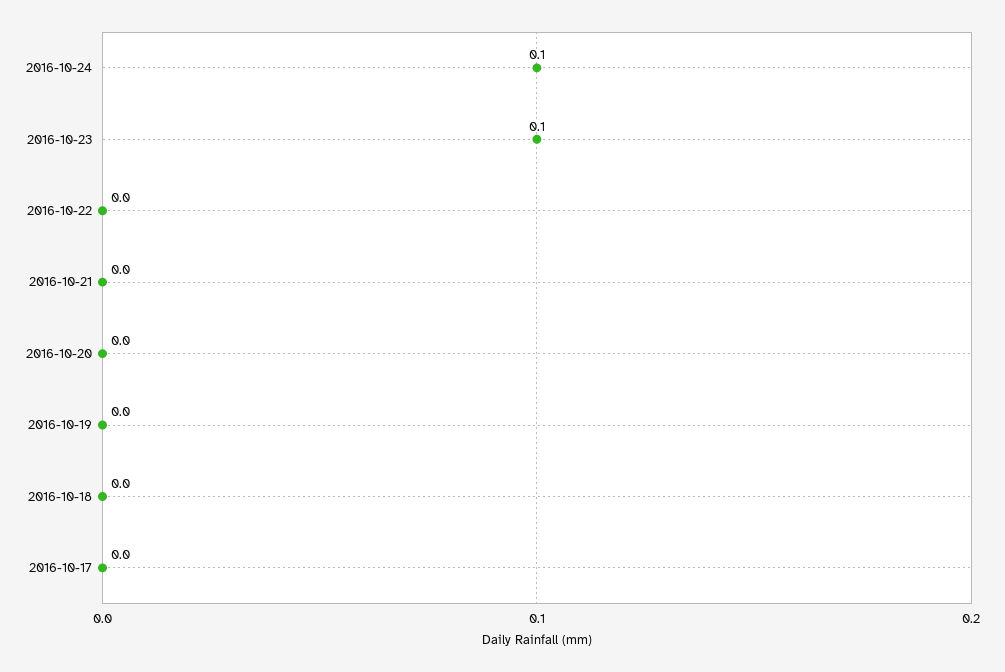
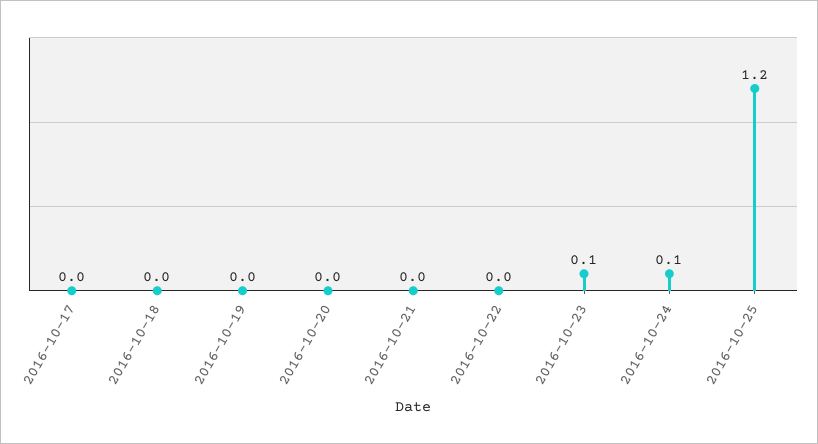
2016-10-25: none -> 1.2

